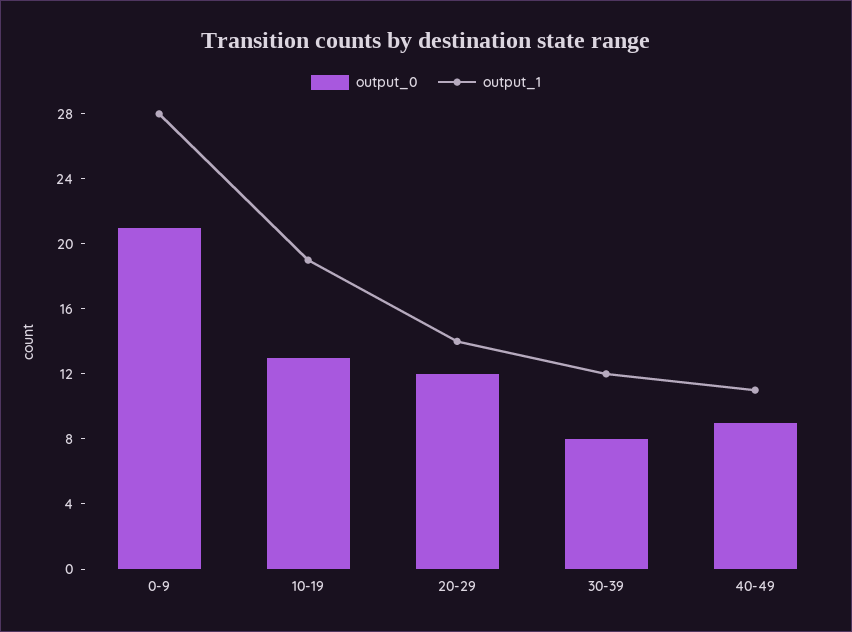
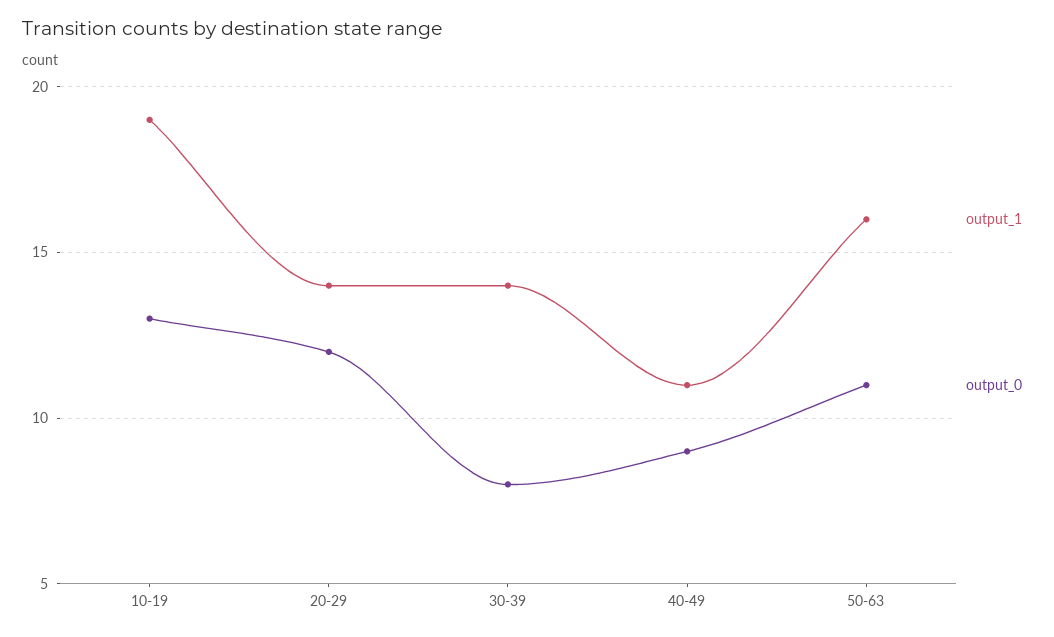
output_0, 0-9: 21 -> none
output_1, 0-9: 28 -> none
output_1, 30-39: 12 -> 14
output_1, 50-63: none -> 16
output_0, 50-63: none -> 11

